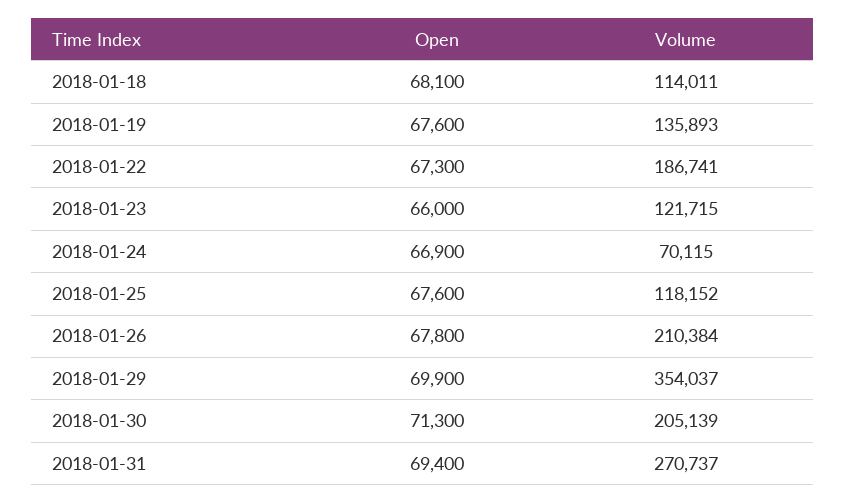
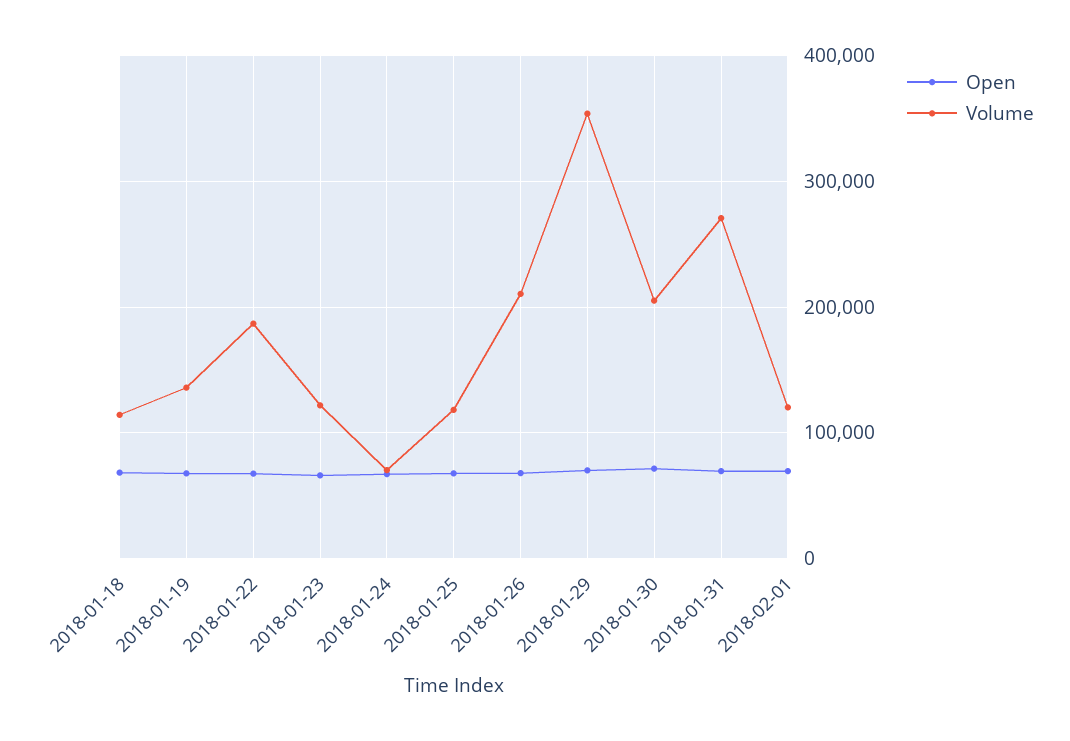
Open, 2018-02-01: none -> 70000
Volume, 2018-02-01: none -> 120000

